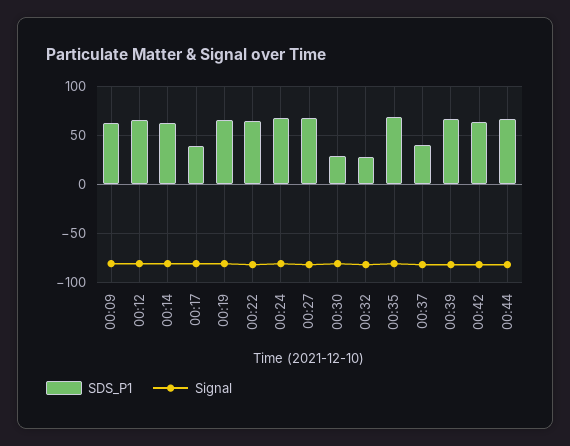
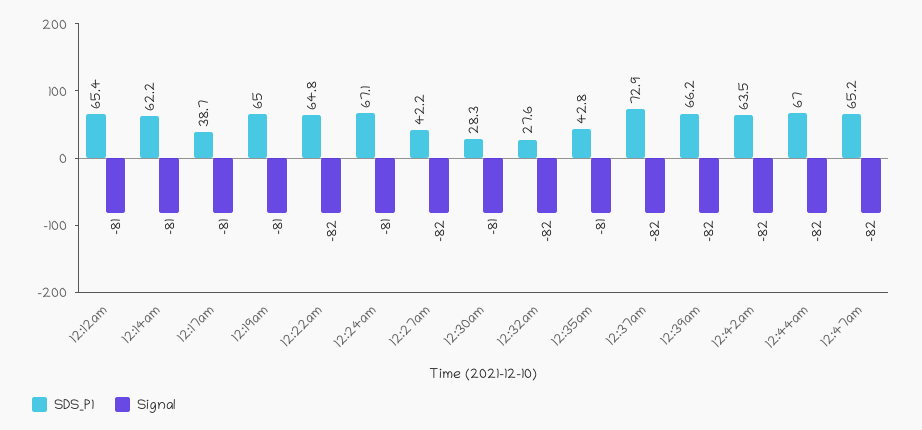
SDS_P1, 00:09: 60 -> none
Signal, 00:09: -80 -> none
SDS_P1, 00:27: 70 -> 42.2
SDS_P1, 00:35: 70 -> 42.8
SDS_P1, 00:37: 40 -> 72.9
SDS_P1, 12:47am: none -> 65.2
Signal, 12:47am: none -> -82

